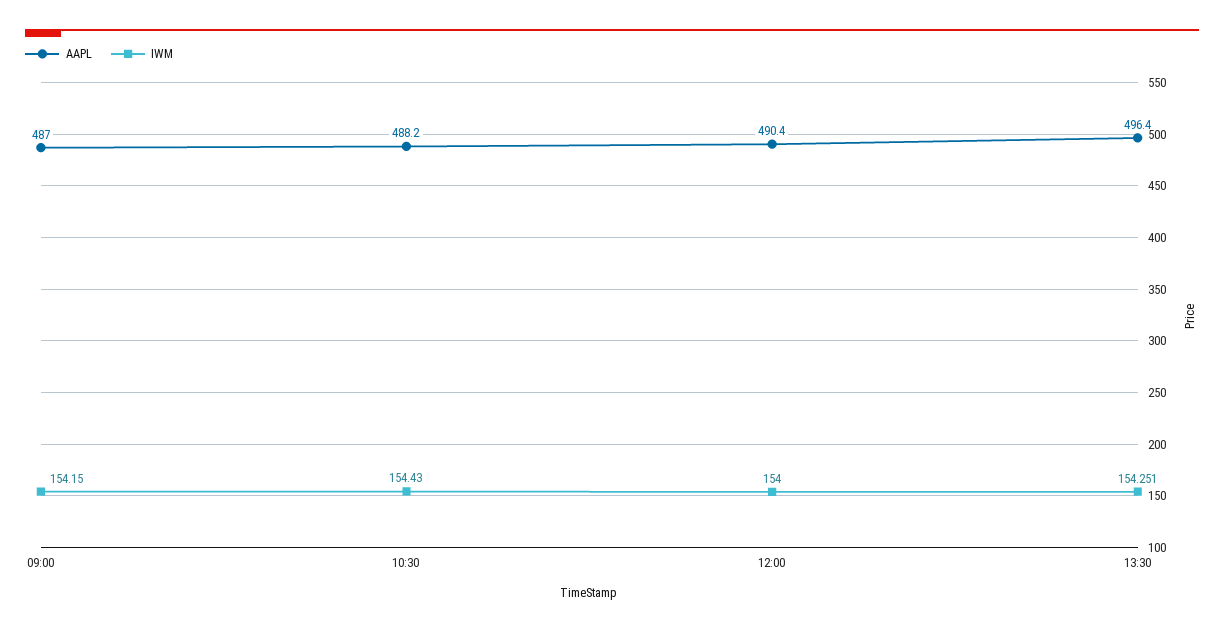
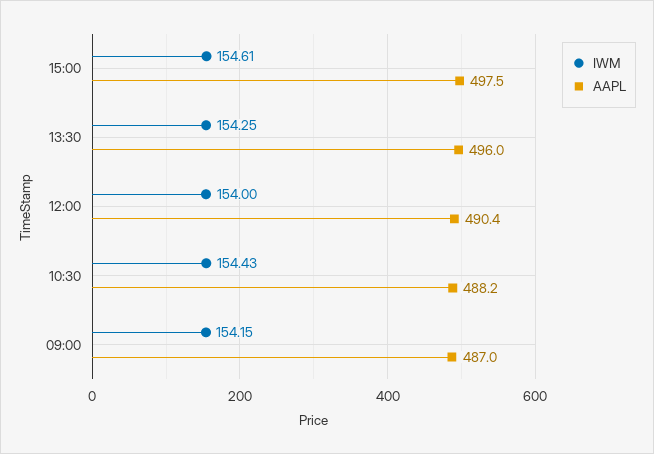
AAPL, 13:30: 496.4 -> 496
IWM, 15:00: none -> 154.61
AAPL, 15:00: none -> 497.5

